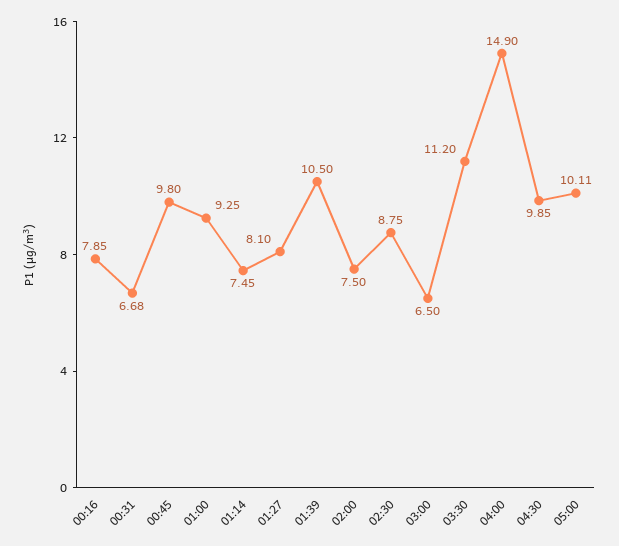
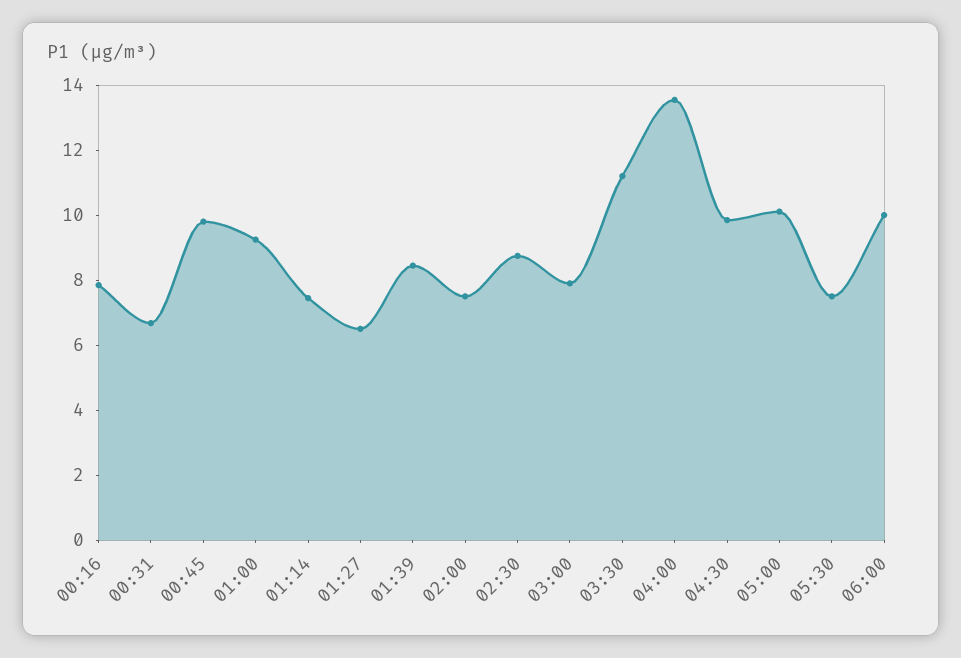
01:27: 8.1 -> 6.5
01:39: 10.5 -> 8.5
03:00: 6.5 -> 8
04:00: 14.9 -> 13.5
05:30: none -> 7.5
06:00: none -> 10

